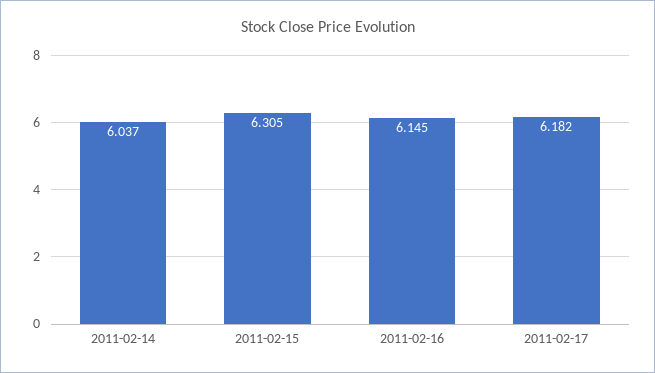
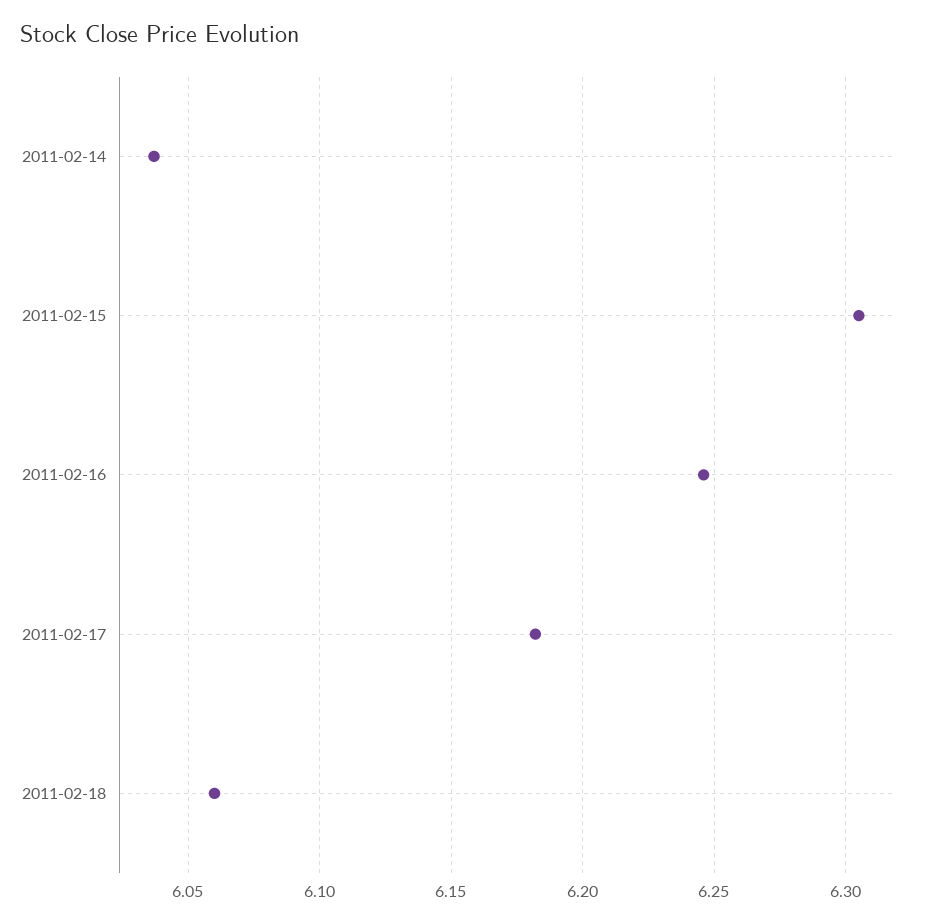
2011-02-16: 6.145 -> 6.245
2011-02-18: none -> 6.06

